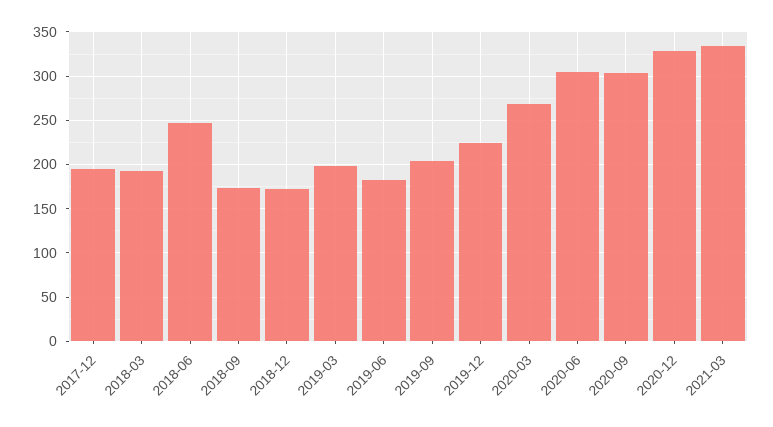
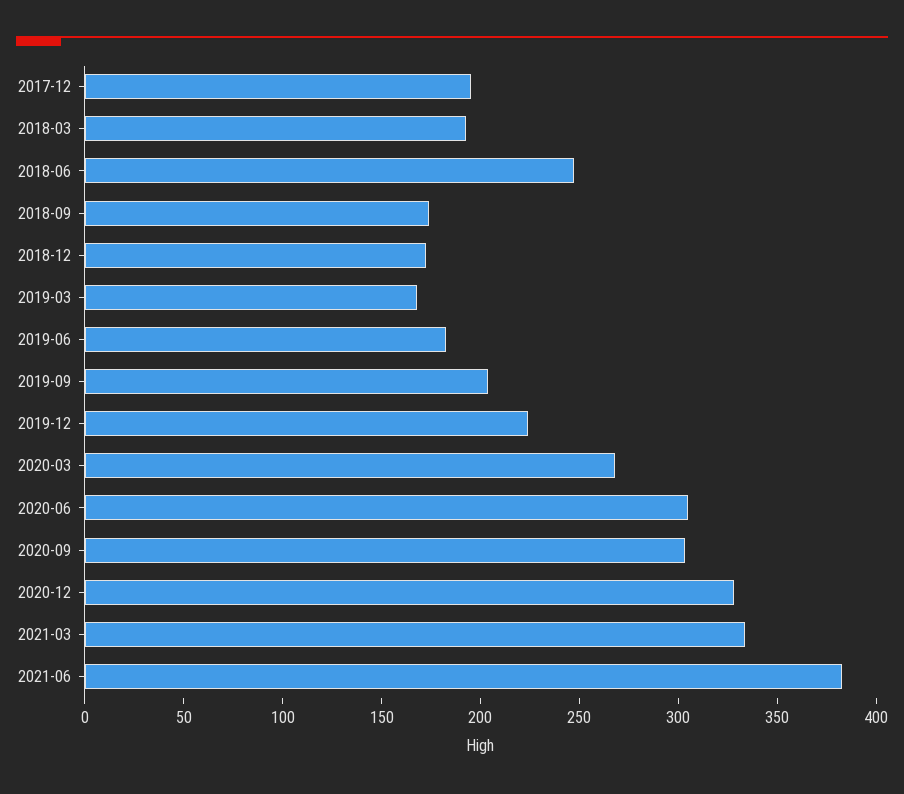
2019-03: 200 -> 170
2021-06: none -> 380

